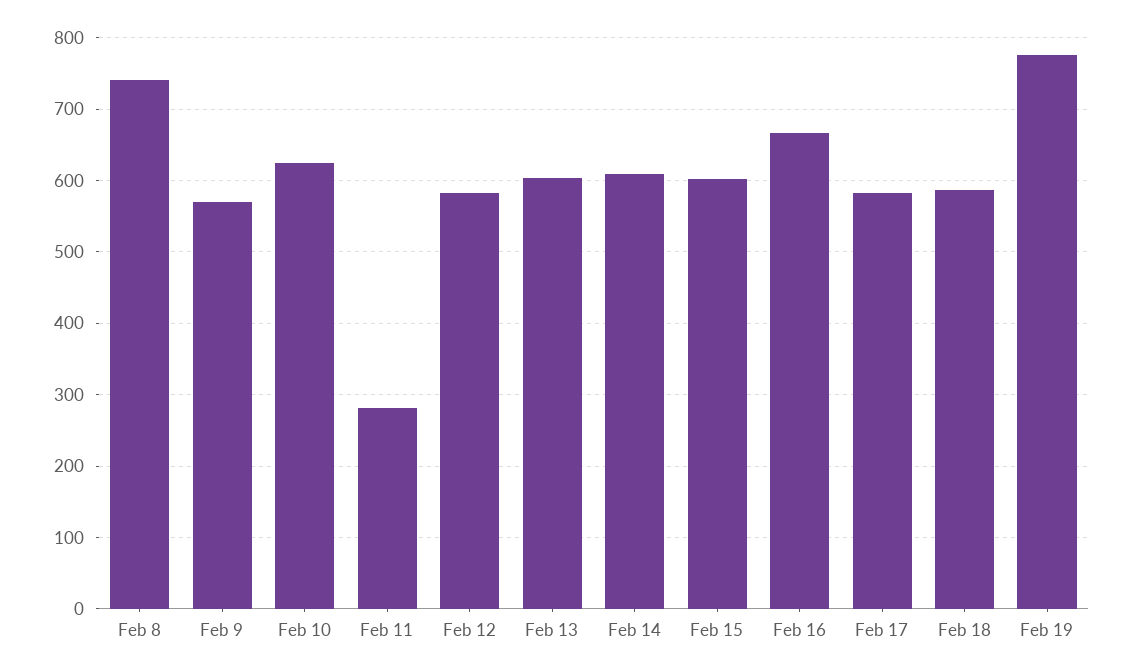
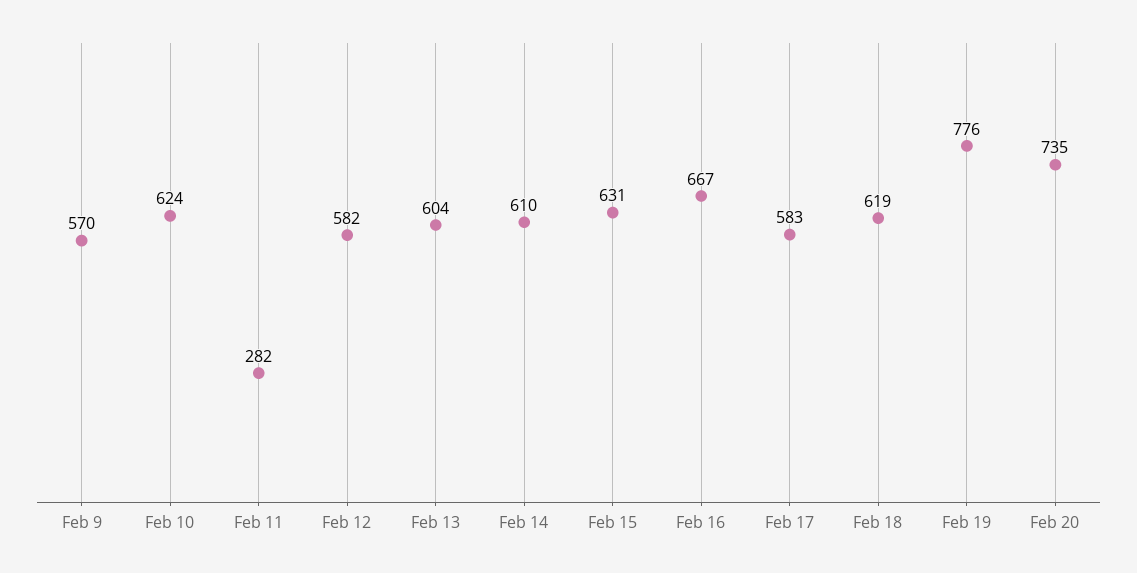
Feb 8: 740 -> none
Feb 15: 600 -> 631
Feb 18: 590 -> 619
Feb 20: none -> 735

